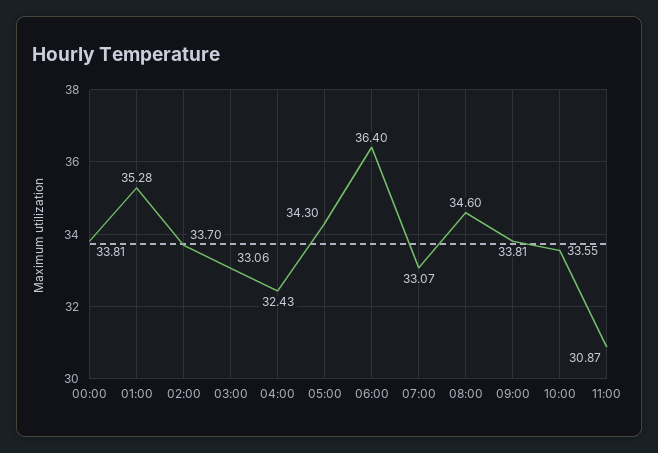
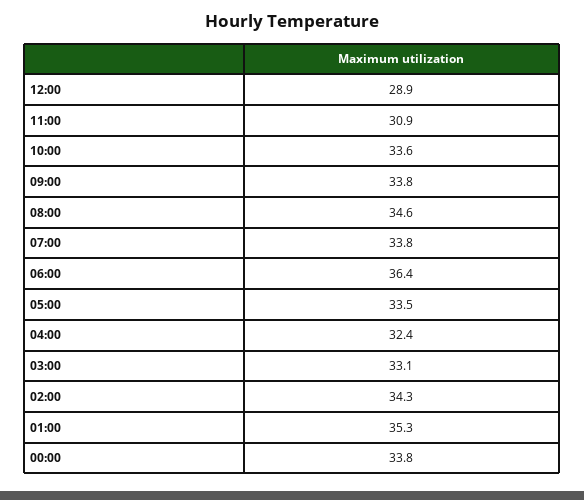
02:00: 33.7 -> 34.3
05:00: 34.3 -> 33.5
07:00: 33.07 -> 33.8
12:00: none -> 28.9

